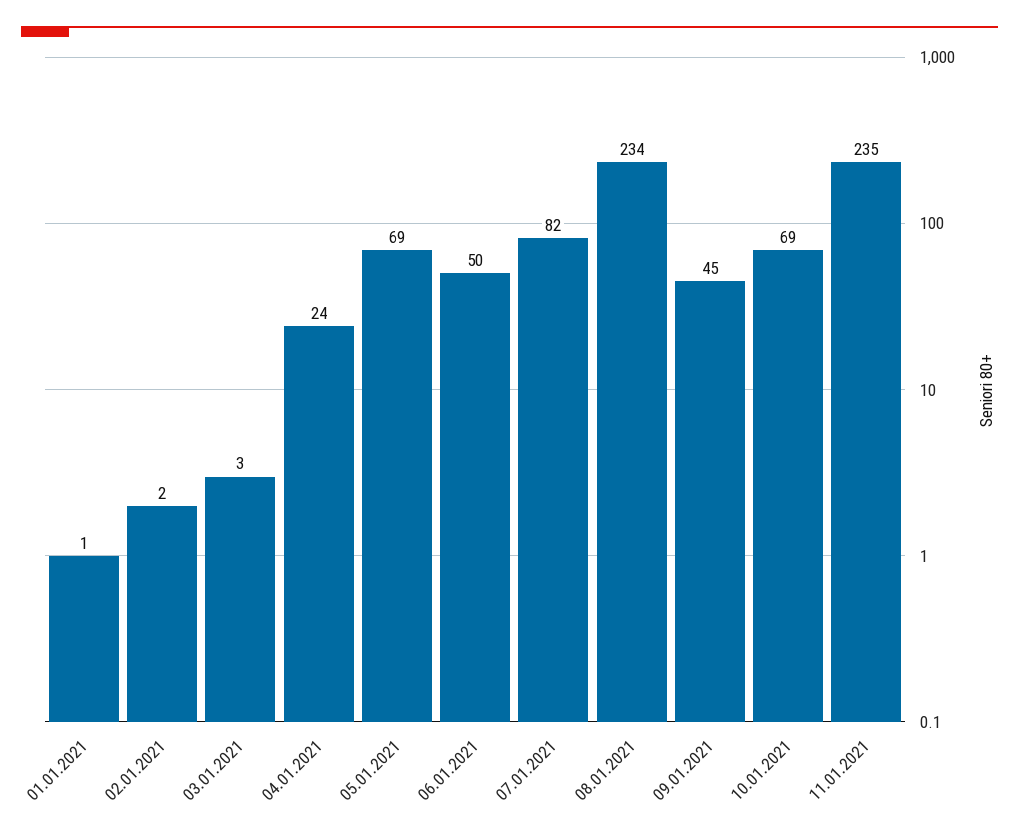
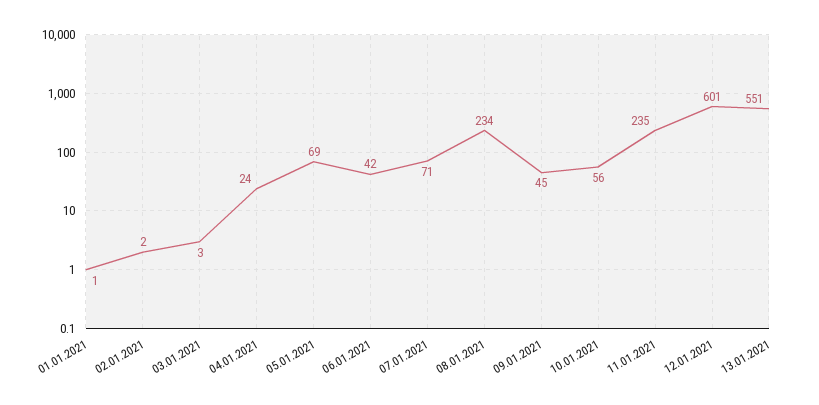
06.01.2021: 50 -> 42
07.01.2021: 82 -> 71
10.01.2021: 69 -> 56
12.01.2021: none -> 601
13.01.2021: none -> 551

